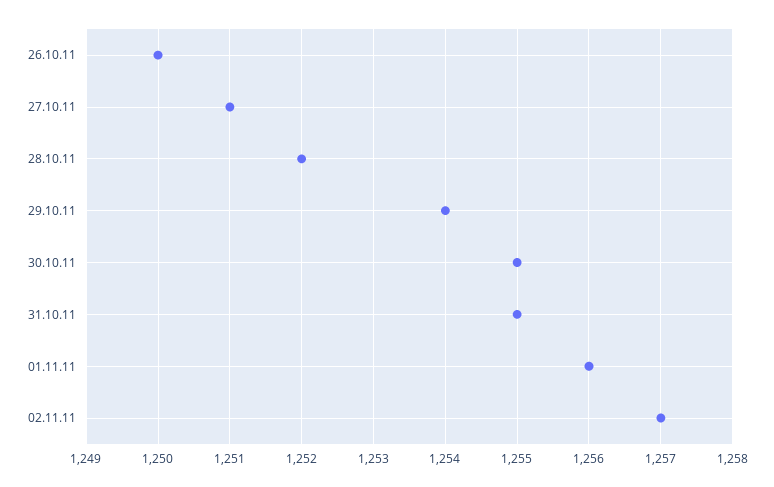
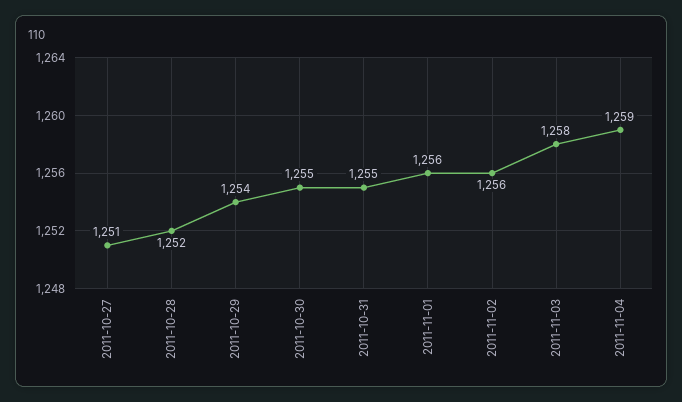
26.10.11: 1250 -> none
02.11.11: 1257 -> 1256
2011-11-03: none -> 1258
2011-11-04: none -> 1259

